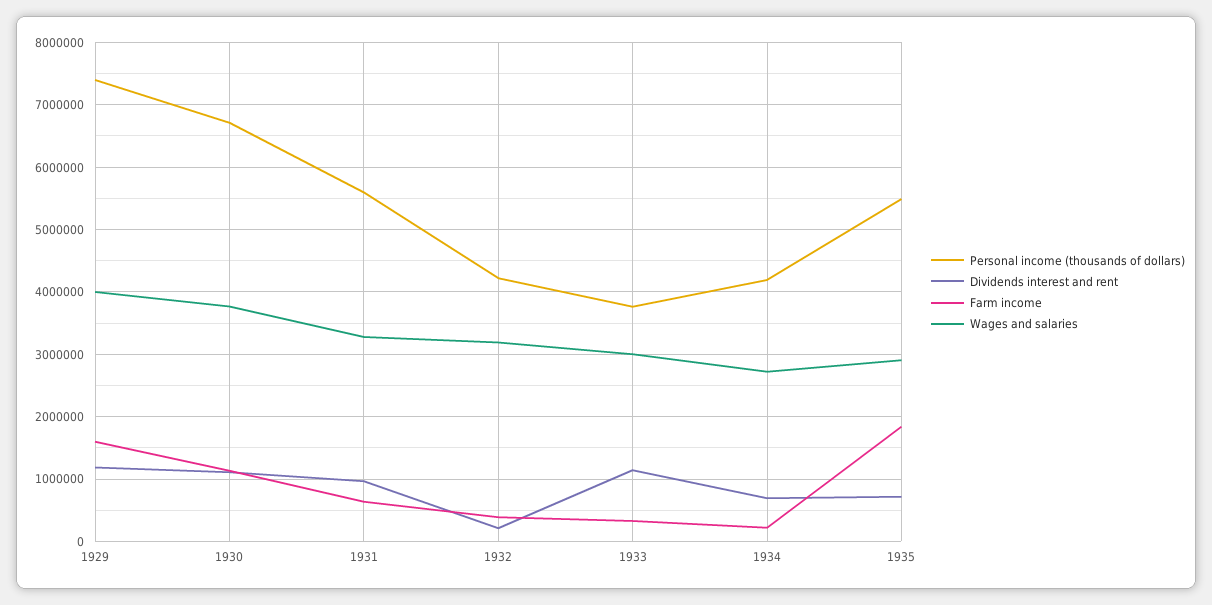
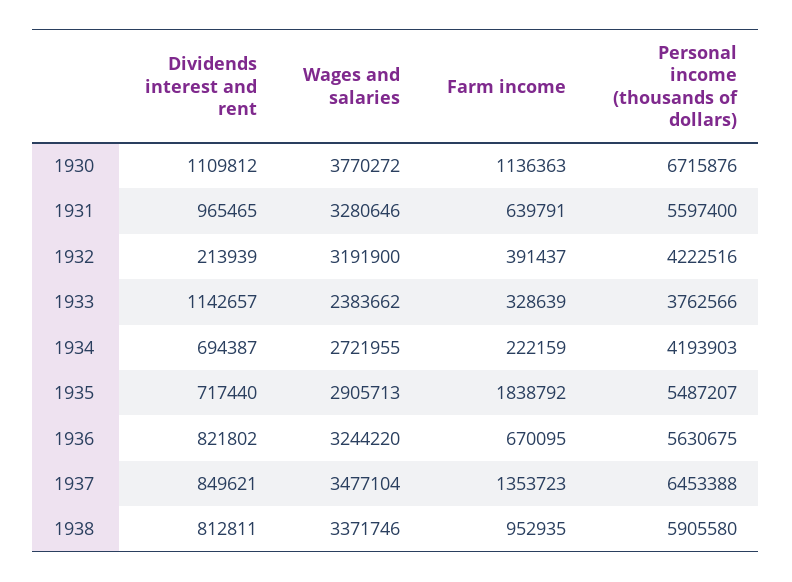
Personal income (thousands of dollars), 1929: 7400000 -> none
Dividends interest and rent, 1929: 1200000 -> none
Farm income, 1929: 1600000 -> none
Wages and salaries, 1929: 4000000 -> none
Wages and salaries, 1933: 3000000 -> 2383662
Dividends interest and rent, 1936: none -> 821802
Wages and salaries, 1936: none -> 3244220
Farm income, 1936: none -> 670095
Personal income (thousands of dollars), 1936: none -> 5630675
Dividends interest and rent, 1937: none -> 849621
Wages and salaries, 1937: none -> 3477104
Farm income, 1937: none -> 1353723
Personal income (thousands of dollars), 1937: none -> 6453388
Dividends interest and rent, 1938: none -> 812811
Wages and salaries, 1938: none -> 3371746
Farm income, 1938: none -> 952935
Personal income (thousands of dollars), 1938: none -> 5905580

